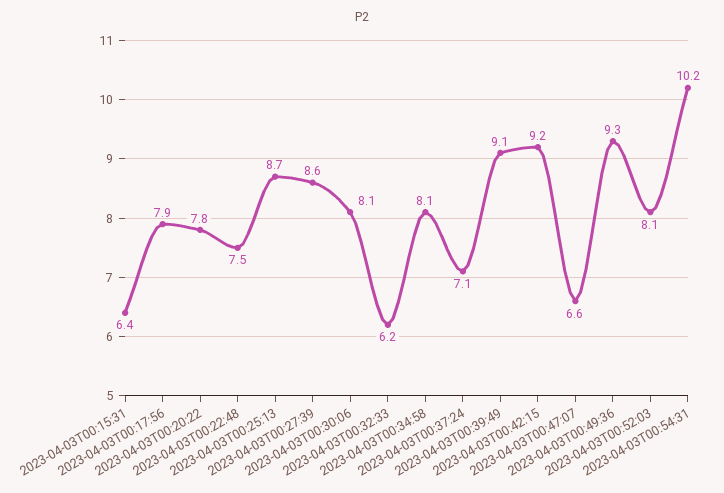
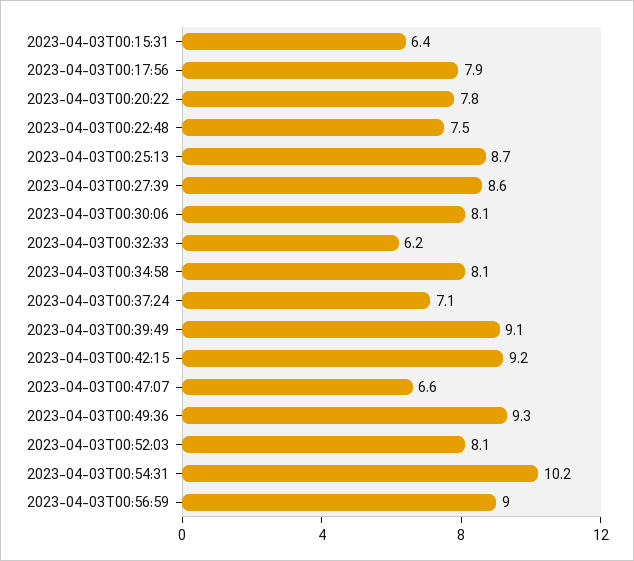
2023-04-03T00:56:59: none -> 9

